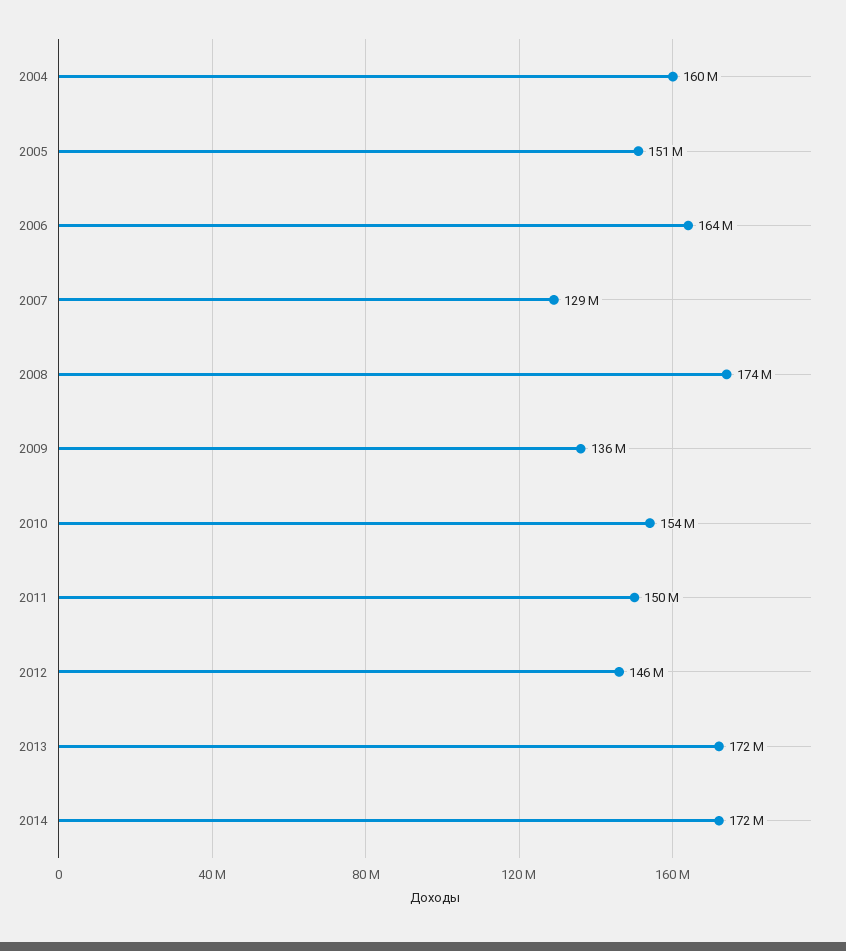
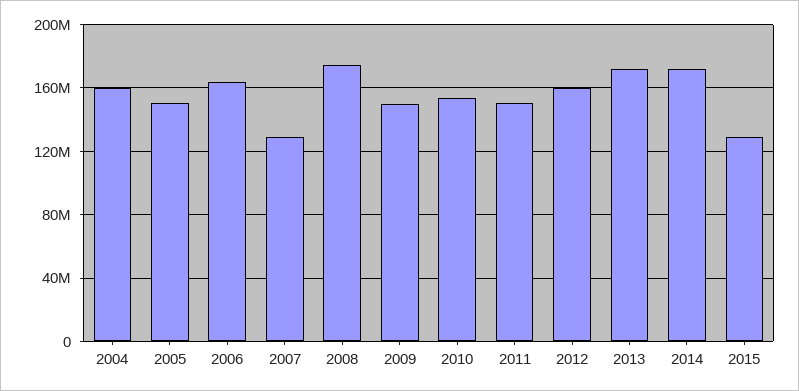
2009: 136000000 -> 150000000
2012: 146000000 -> 160000000
2015: none -> 130000000

